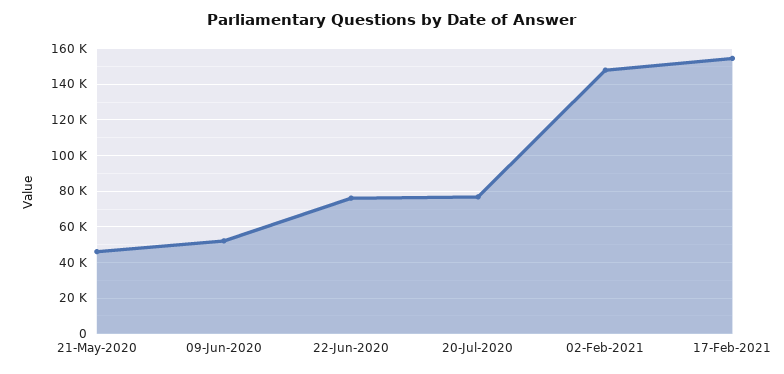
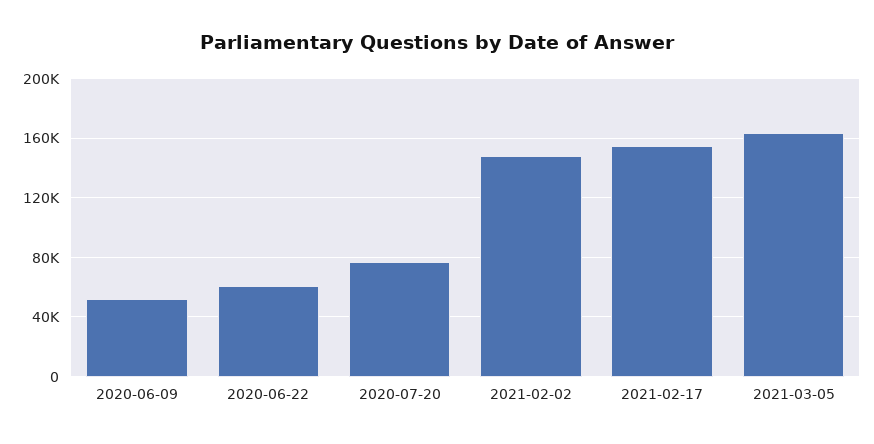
21-May-2020: 45000 -> none
22-Jun-2020: 75000 -> 60000
2021-03-05: none -> 165000

